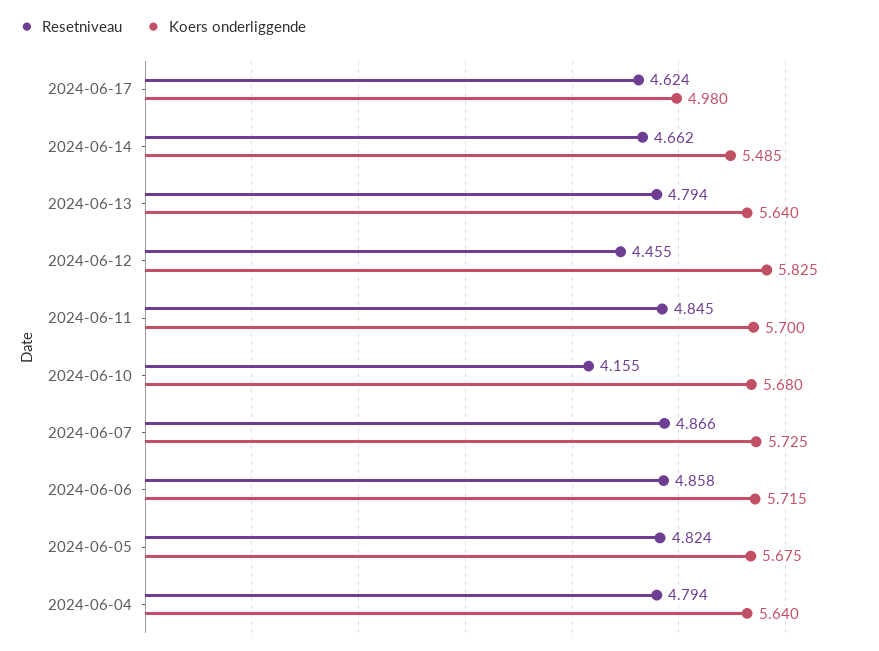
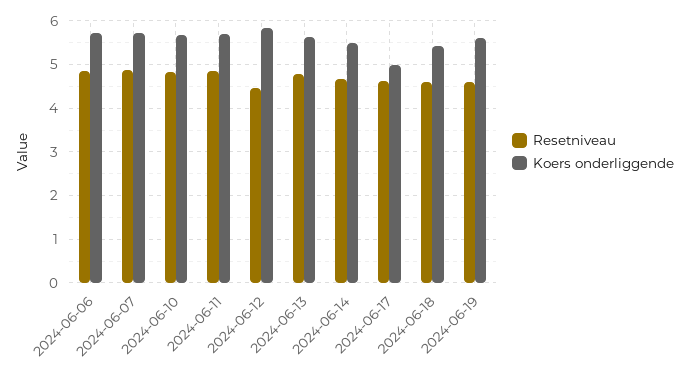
Resetniveau, 2024-06-10: 4.155 -> 4.8
Resetniveau, 2024-06-05: 4.824 -> none
Koers onderliggende, 2024-06-05: 5.675 -> none
Resetniveau, 2024-06-04: 4.794 -> none
Koers onderliggende, 2024-06-04: 5.64 -> none
Resetniveau, 2024-06-18: none -> 4.6
Koers onderliggende, 2024-06-18: none -> 5.4
Resetniveau, 2024-06-19: none -> 4.6
Koers onderliggende, 2024-06-19: none -> 5.6

